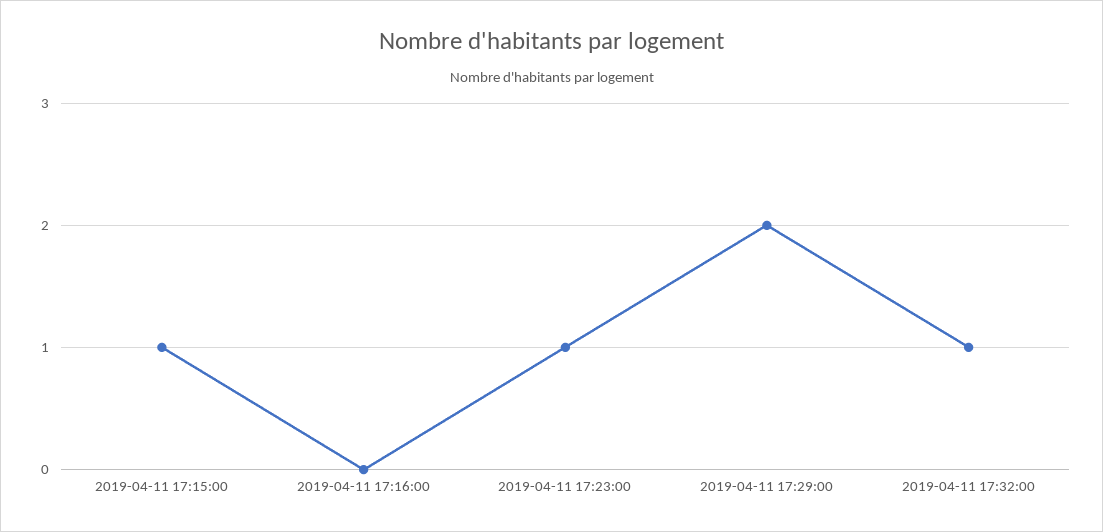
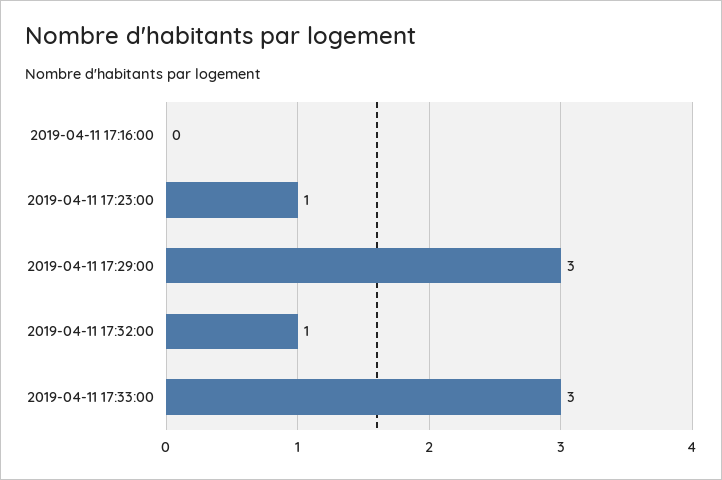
2019-04-11 17:15:00: 1 -> none
2019-04-11 17:29:00: 2 -> 3
2019-04-11 17:33:00: none -> 3

